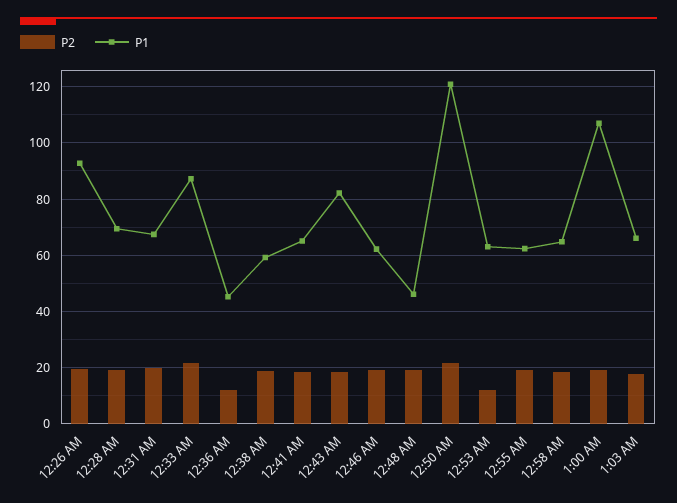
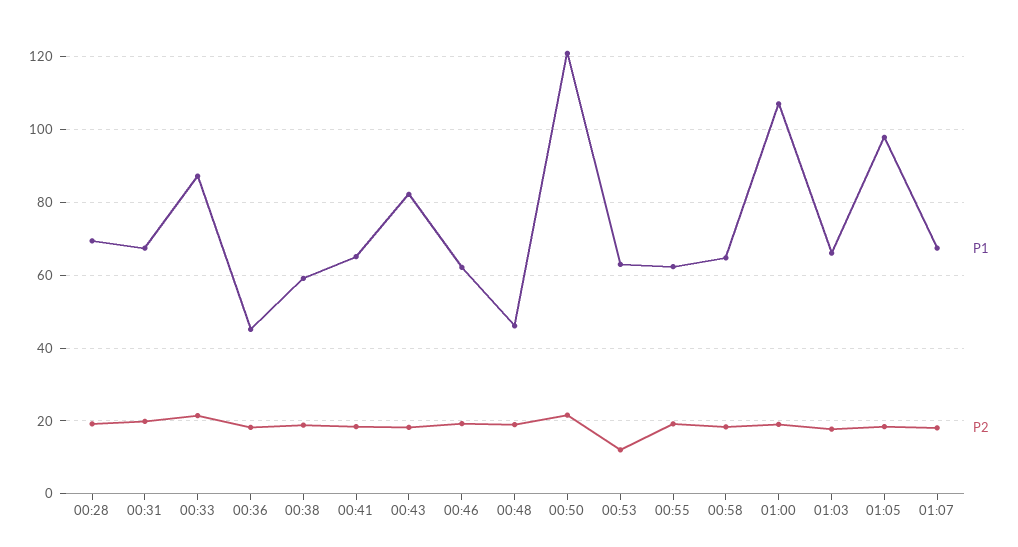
P2, 12:26 AM: 20 -> none
P1, 12:26 AM: 92.5 -> none
P2, 12:36 AM: 12.5 -> 18
P1, 01:05: none -> 98
P2, 01:05: none -> 18
P1, 01:07: none -> 68
P2, 01:07: none -> 18

